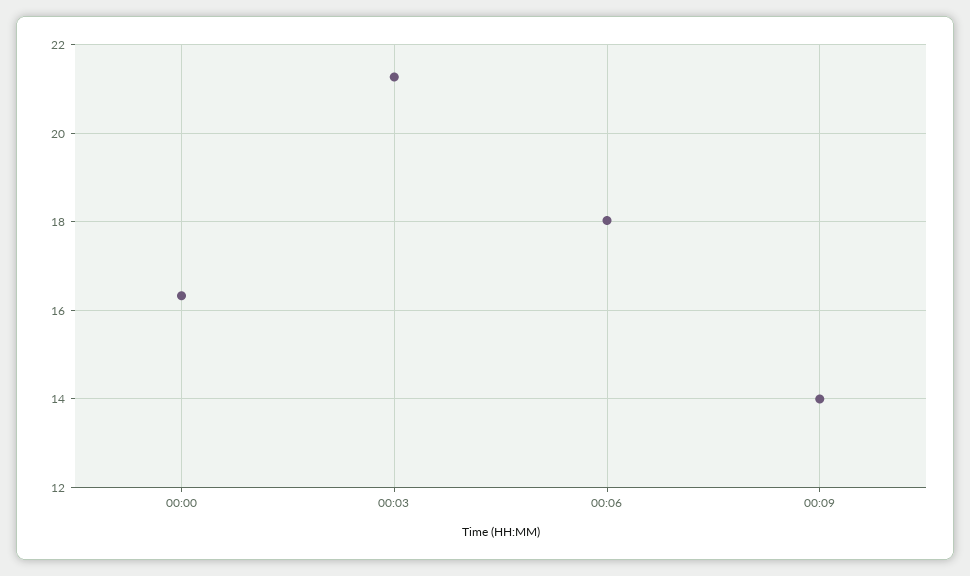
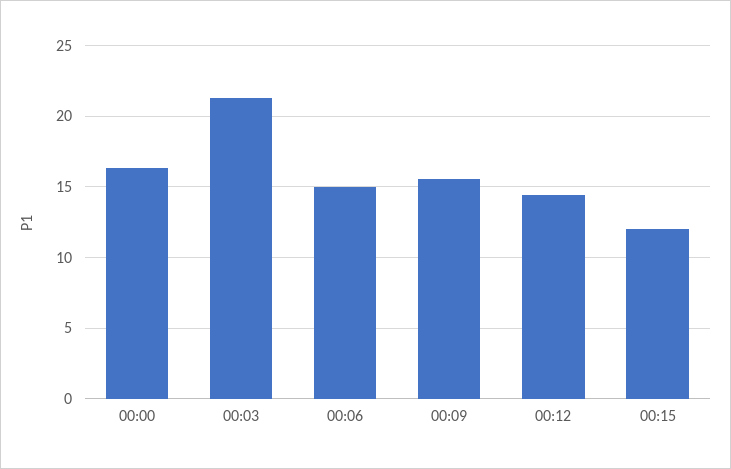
00:06: 18 -> 15
00:09: 14 -> 15.5
00:12: none -> 14.5
00:15: none -> 12

